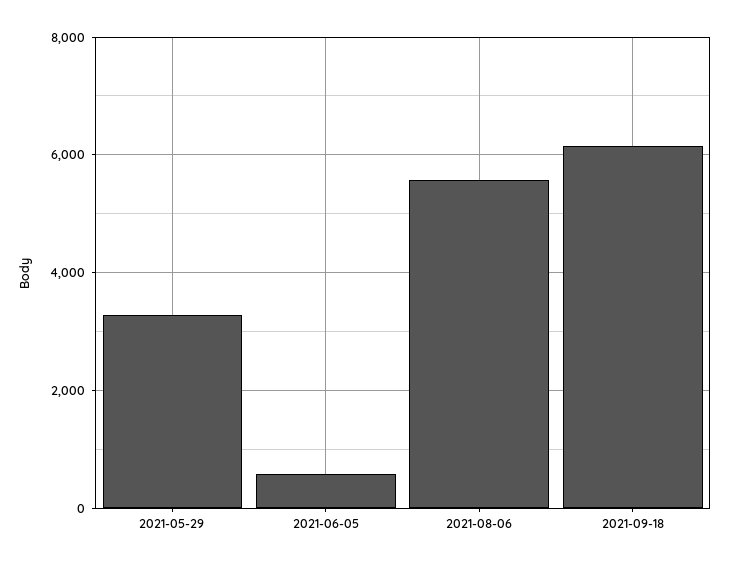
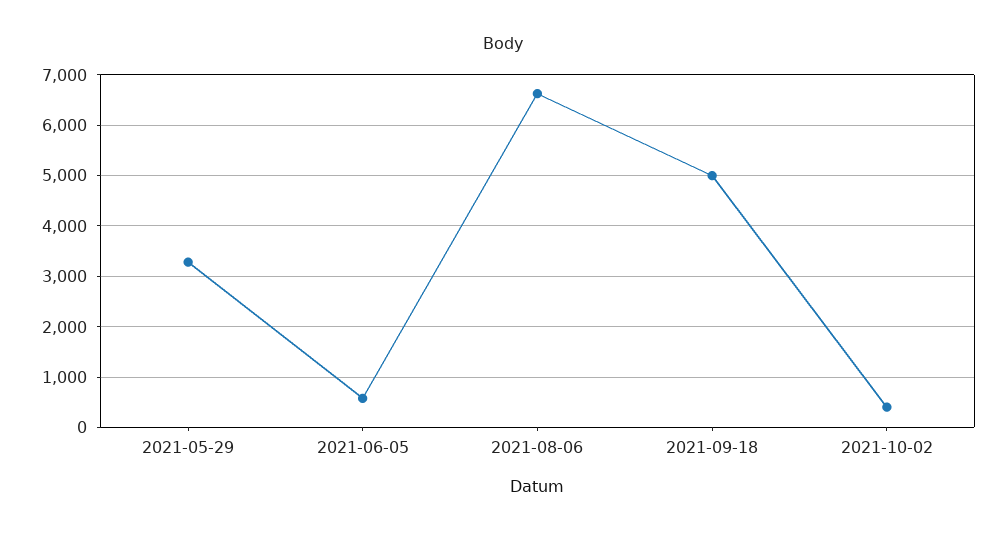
2021-08-06: 5600 -> 6600
2021-09-18: 6200 -> 5000
2021-10-02: none -> 400

